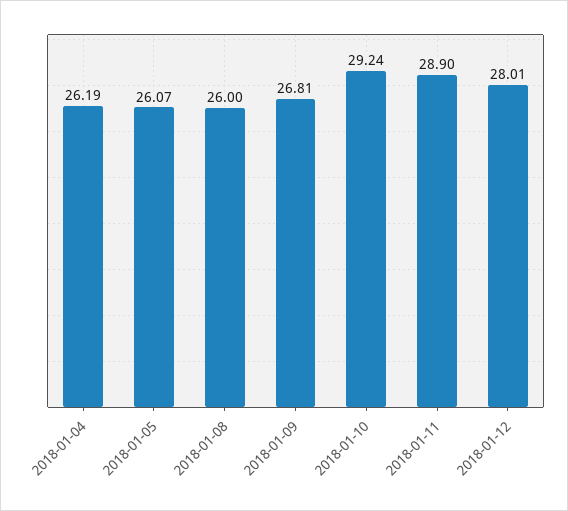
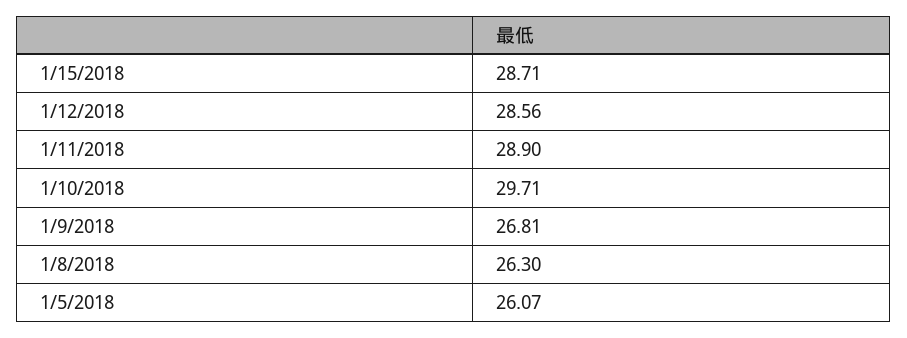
2018-01-04: 26.19 -> none
2018-01-08: 26 -> 26.3
2018-01-10: 29.24 -> 29.71
2018-01-12: 28.01 -> 28.56
1/15/2018: none -> 28.71

